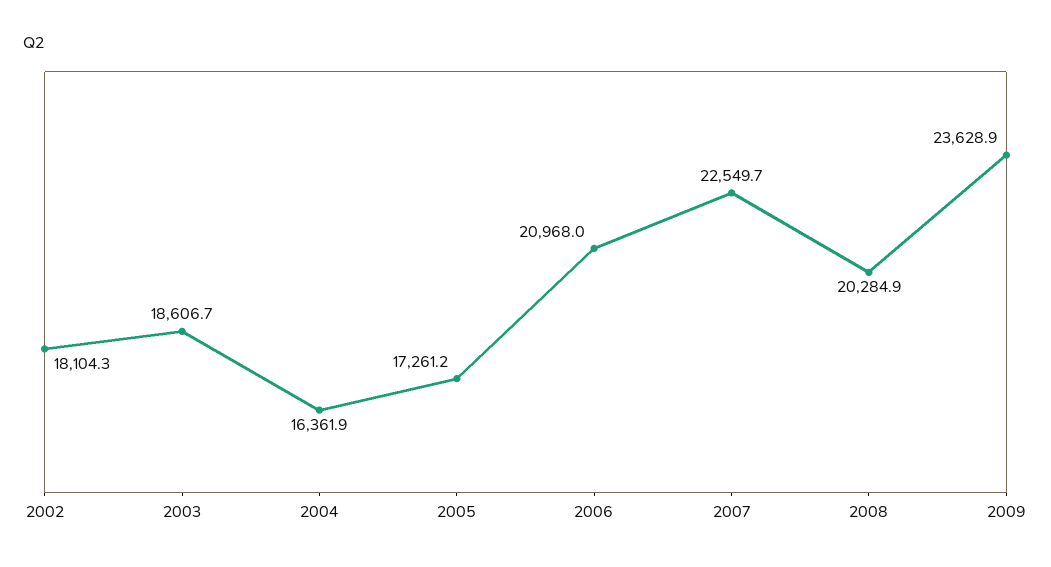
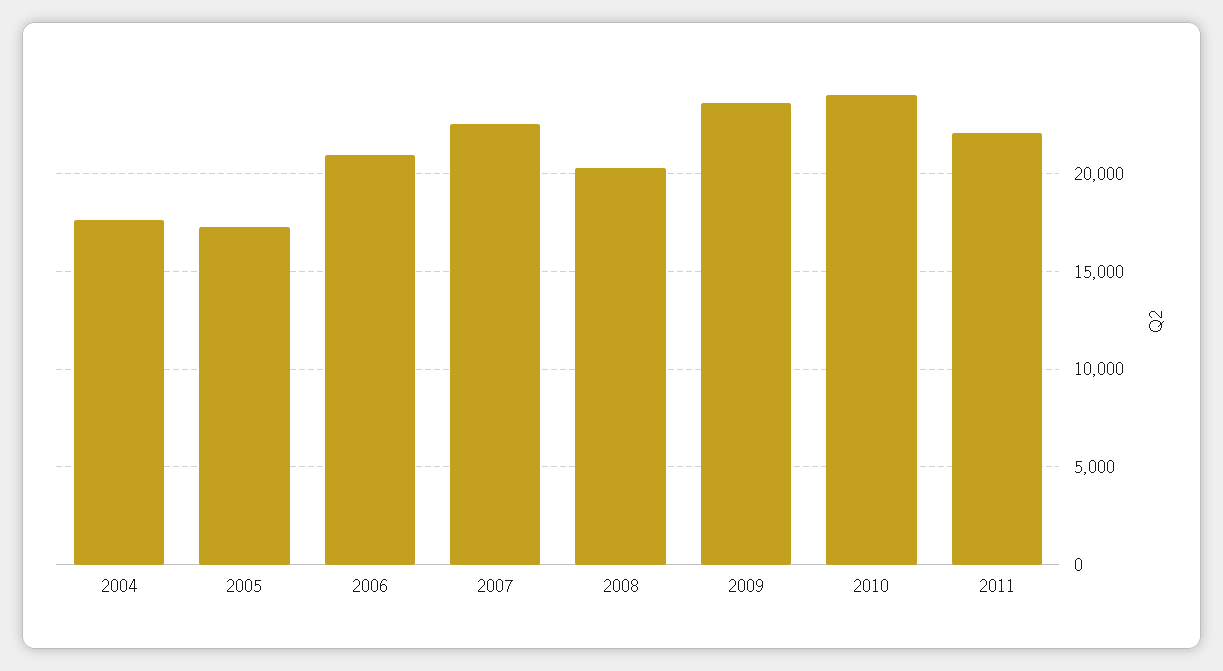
2002: 18104.3 -> none
2003: 18606.7 -> none
2004: 16361.9 -> 17500
2010: none -> 24000
2011: none -> 22000

